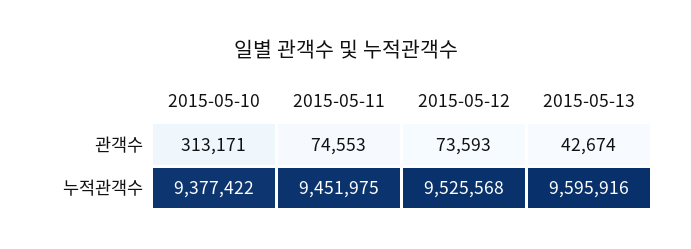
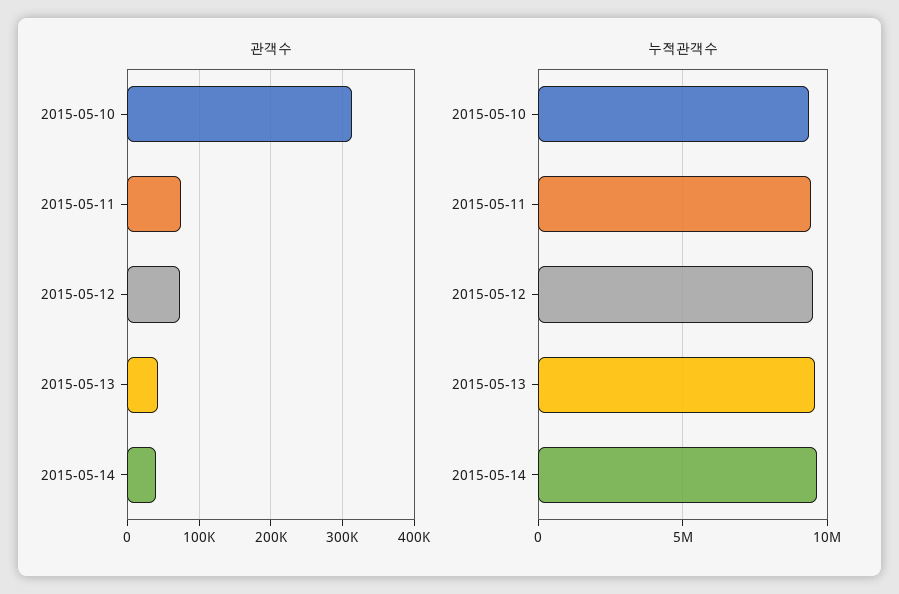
관객수, 2015-05-14: none -> 40000
누적관객수, 2015-05-14: none -> 9500000

